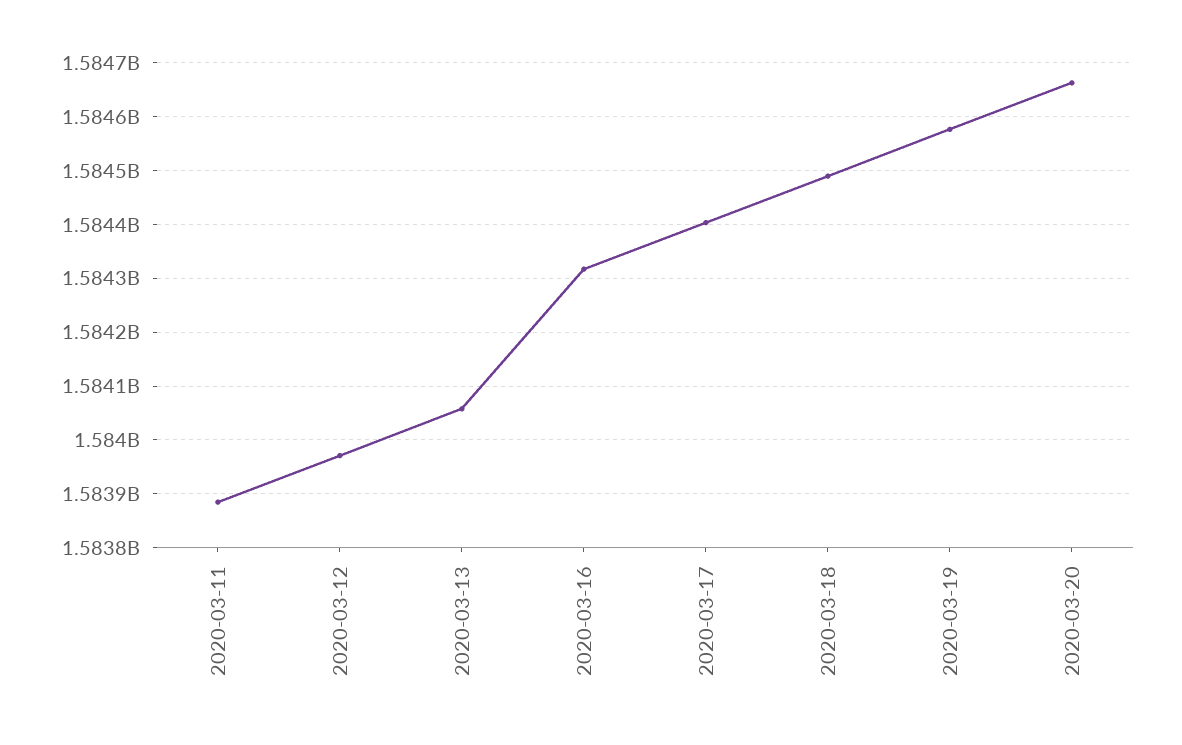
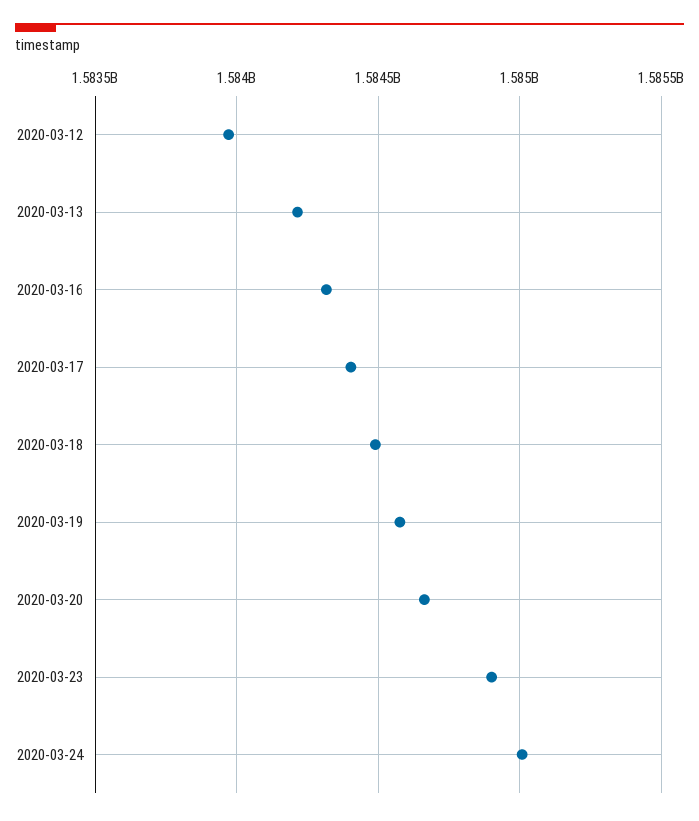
2020-03-11: 1583880000 -> none
2020-03-13: 1584060000 -> 1584200000
2020-03-23: none -> 1584900000
2020-03-24: none -> 1585000000

